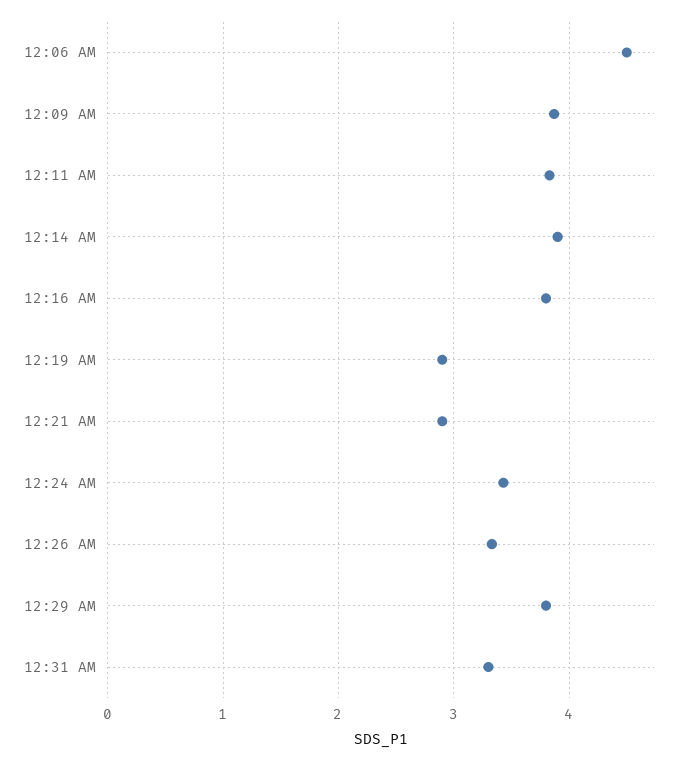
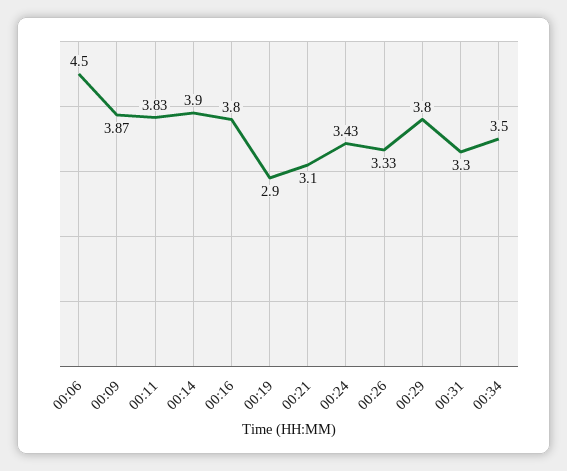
12:21 AM: 2.9 -> 3.1
00:34: none -> 3.5

